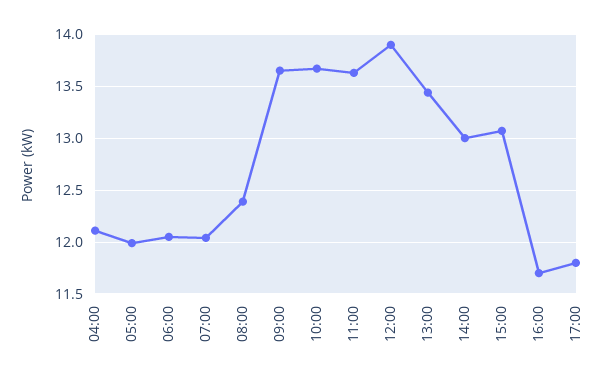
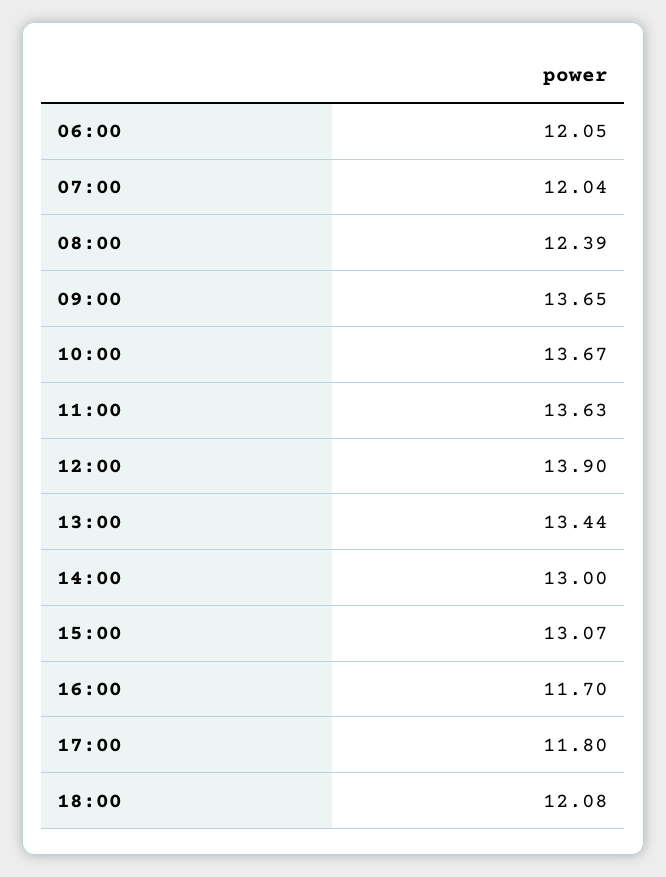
04:00: 12.1 -> none
05:00: 12 -> none
18:00: none -> 12.08

